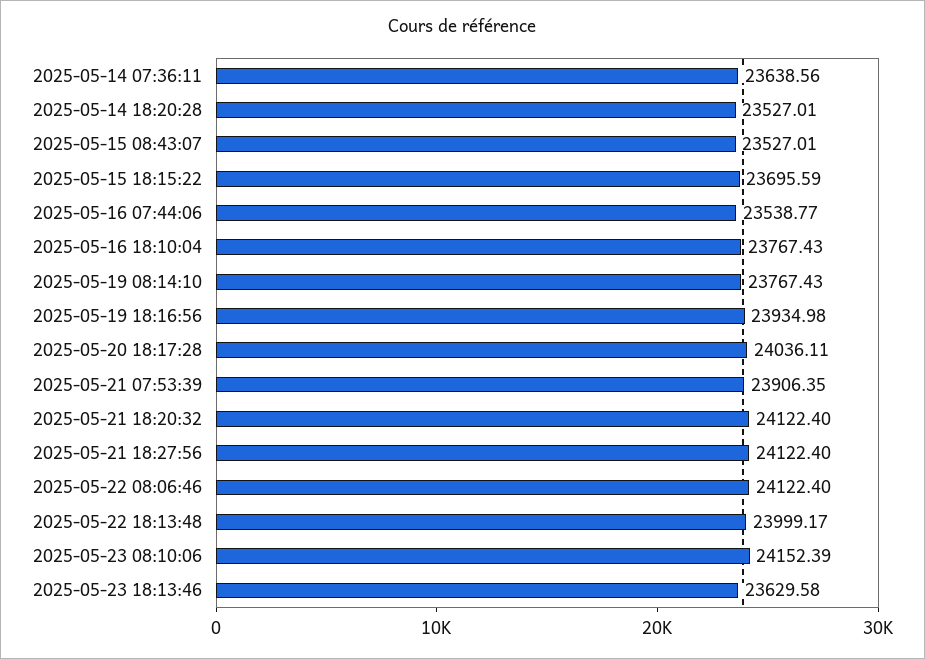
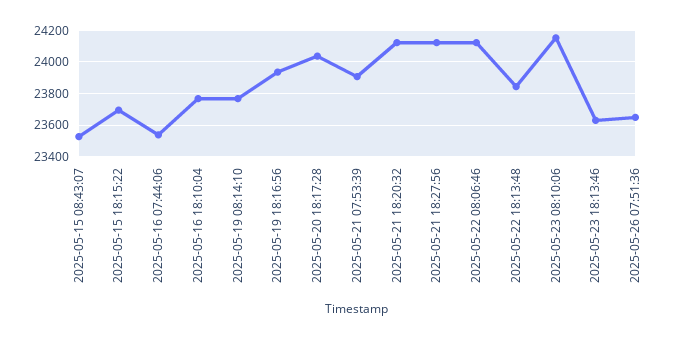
2025-05-14 07:36:11: 23638.56 -> none
2025-05-14 18:20:28: 23527.01 -> none
2025-05-22 18:13:48: 23999.17 -> 23850
2025-05-26 07:51:36: none -> 23650

